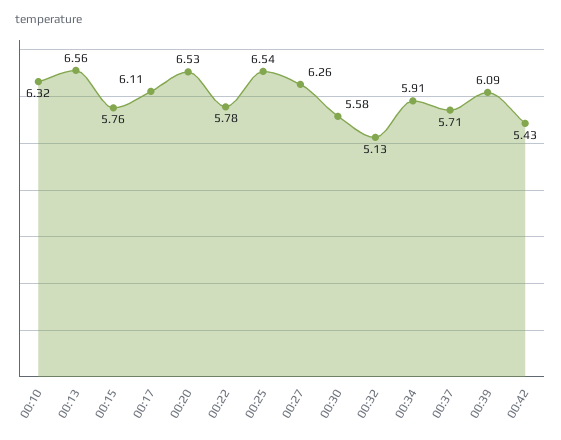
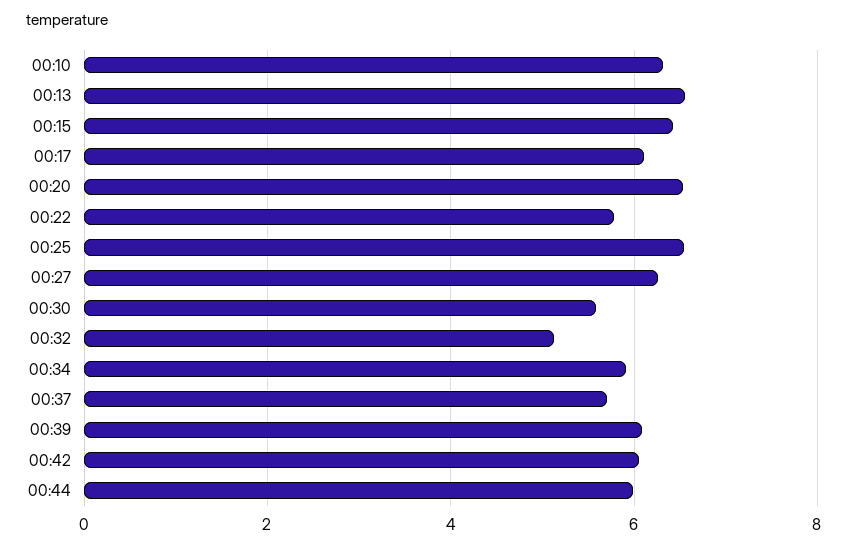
00:15: 5.76 -> 6.4
00:42: 5.43 -> 6
00:44: none -> 6

